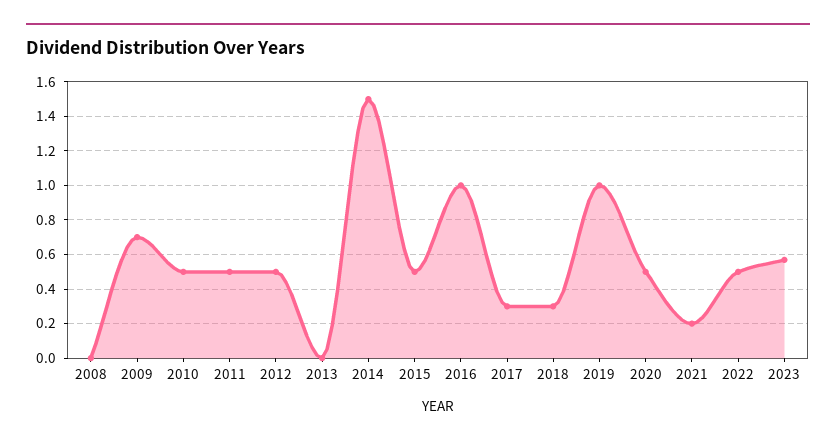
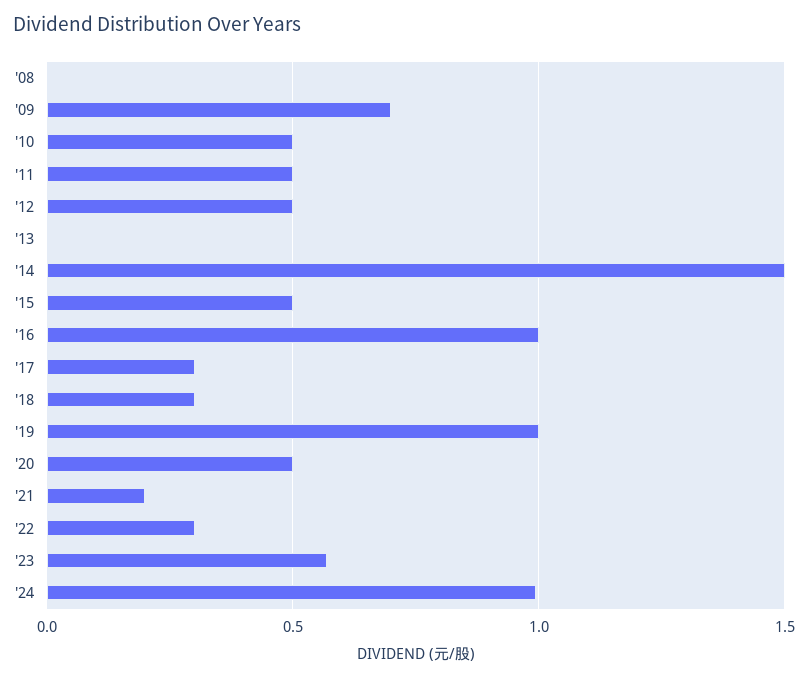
2022: 0.5 -> 0.3
'24: none -> 1

